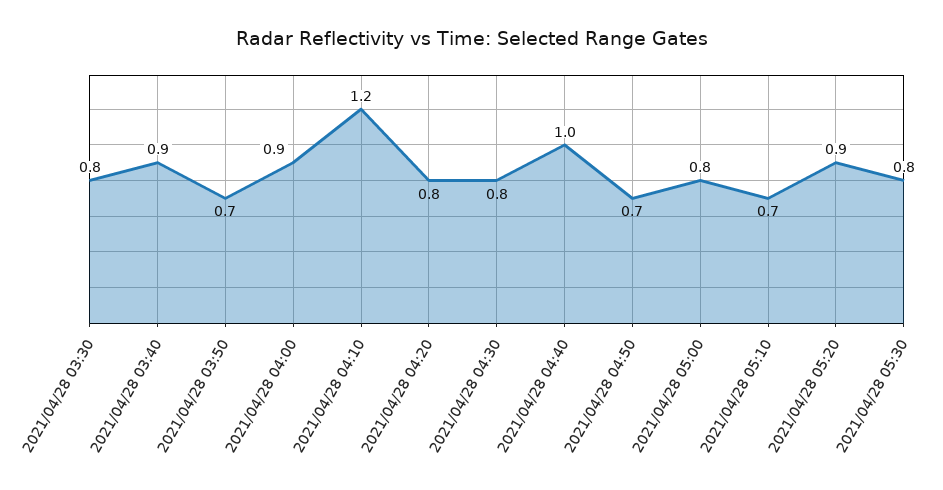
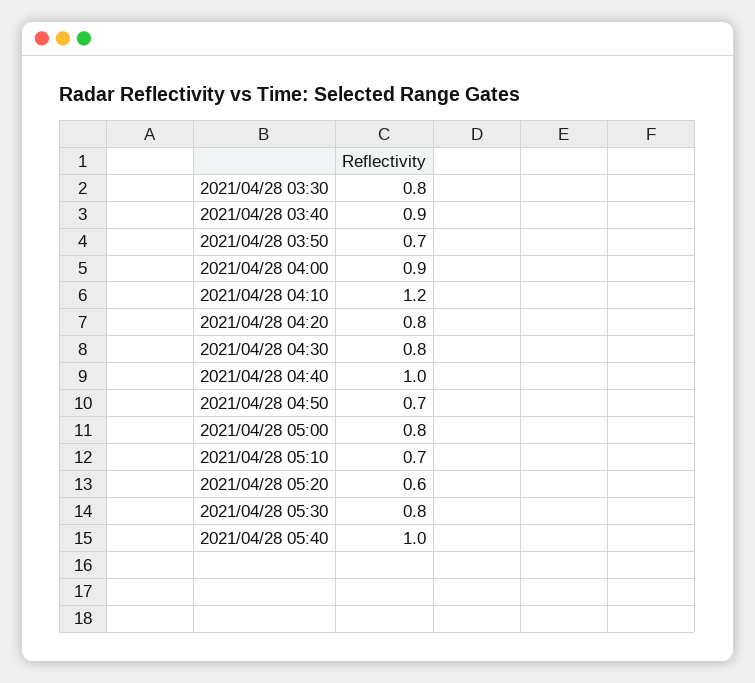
2021/04/28 05:20: 0.9 -> 0.6
2021/04/28 05:40: none -> 1

